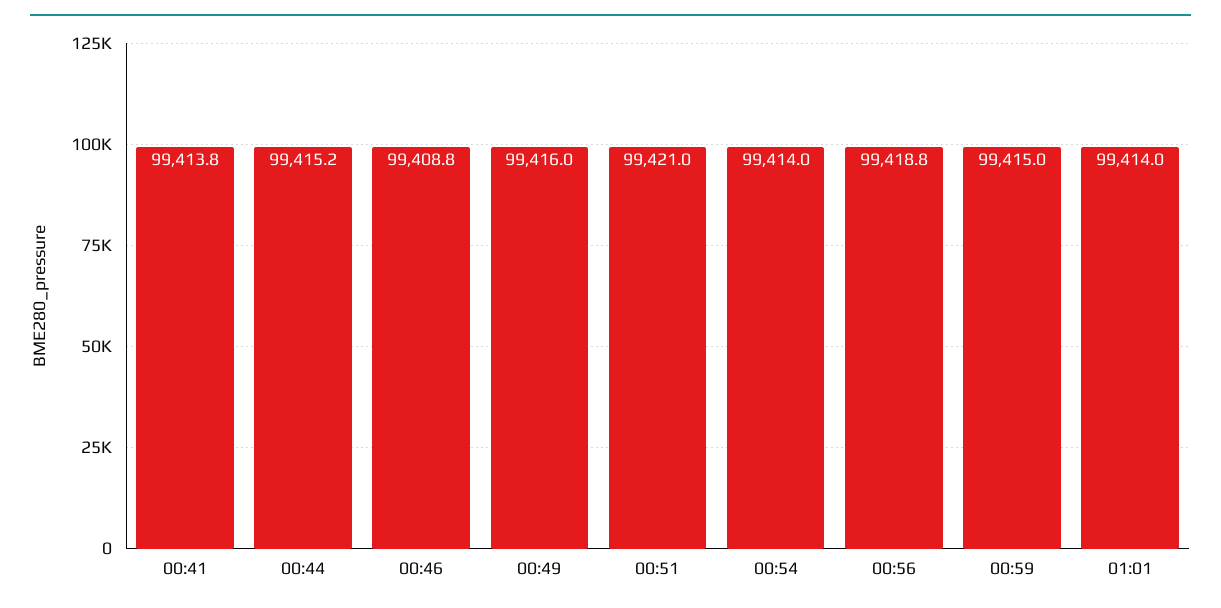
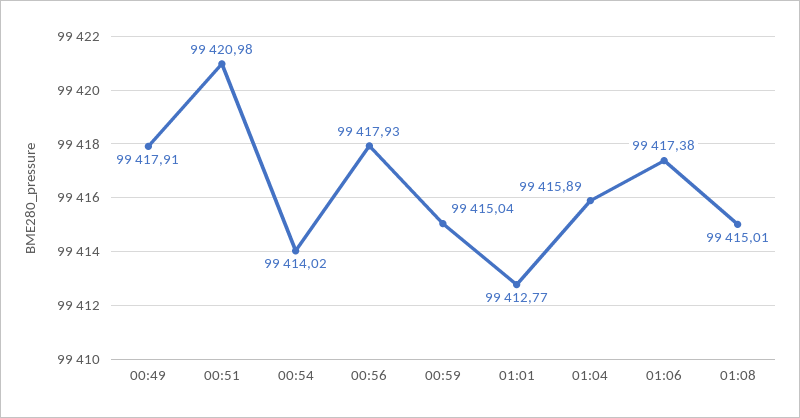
00:41: 99413.8 -> none
00:44: 99415.2 -> none
00:46: 99408.8 -> none
00:49: 99416 -> 99417.91
00:56: 99418.8 -> 99417.93
01:01: 99414 -> 99412.77
01:04: none -> 99415.89
01:06: none -> 99417.38
01:08: none -> 99415.01

